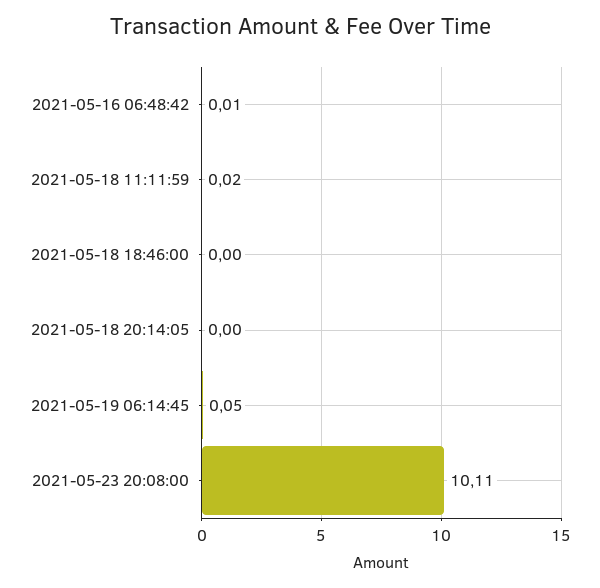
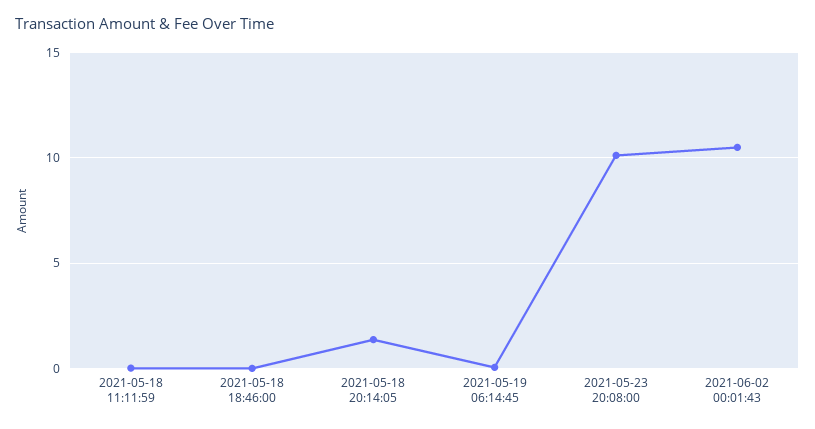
2021-05-16 06:48:42: 0.01 -> none
2021-05-18 20:14:05: 0 -> 1.5
2021-06-02 00:01:43: none -> 10.5

